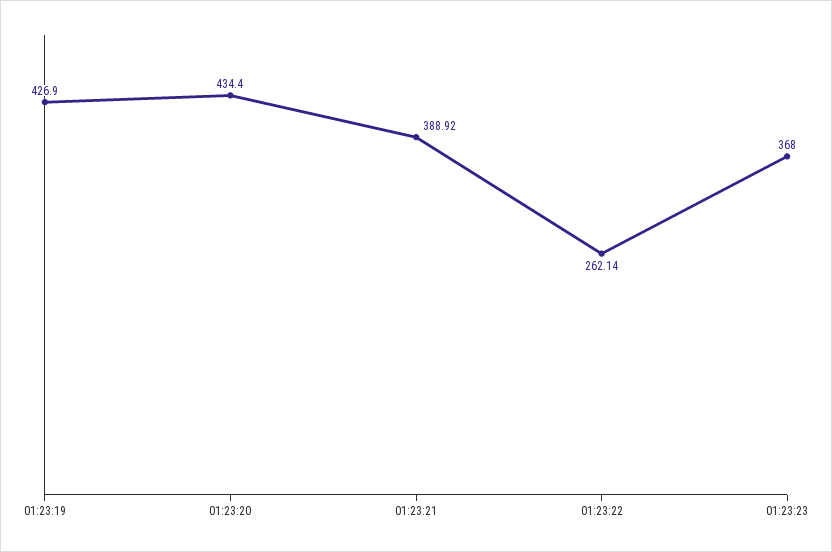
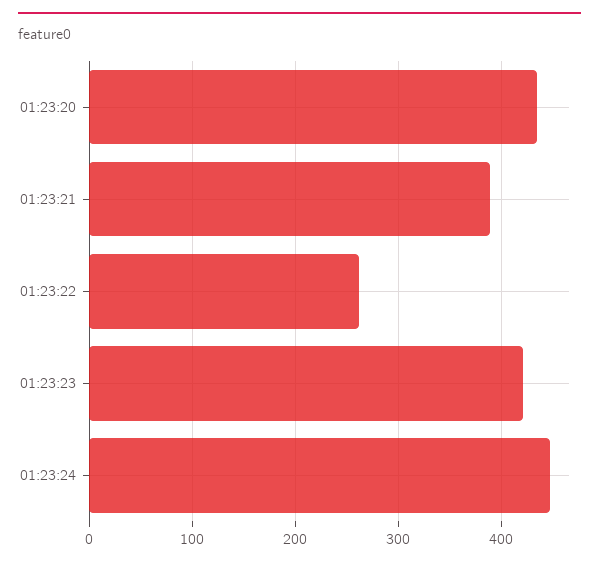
01:23:19: 426.9 -> none
01:23:23: 368 -> 420
01:23:24: none -> 450

